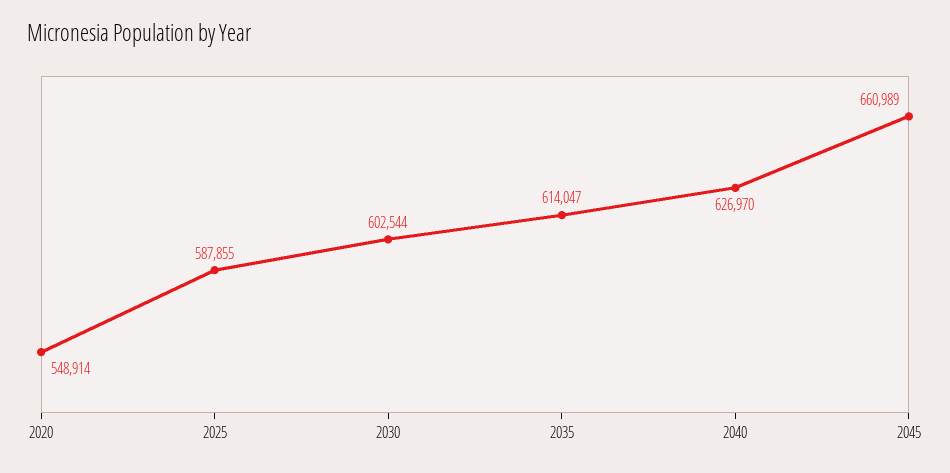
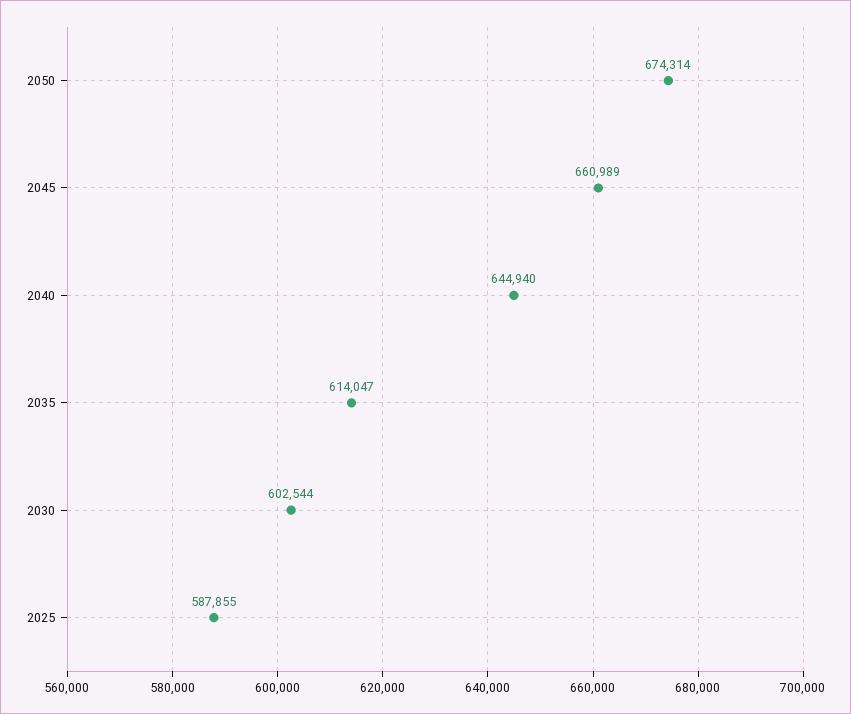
2020: 548914 -> none
2040: 626970 -> 644940
2050: none -> 674314

